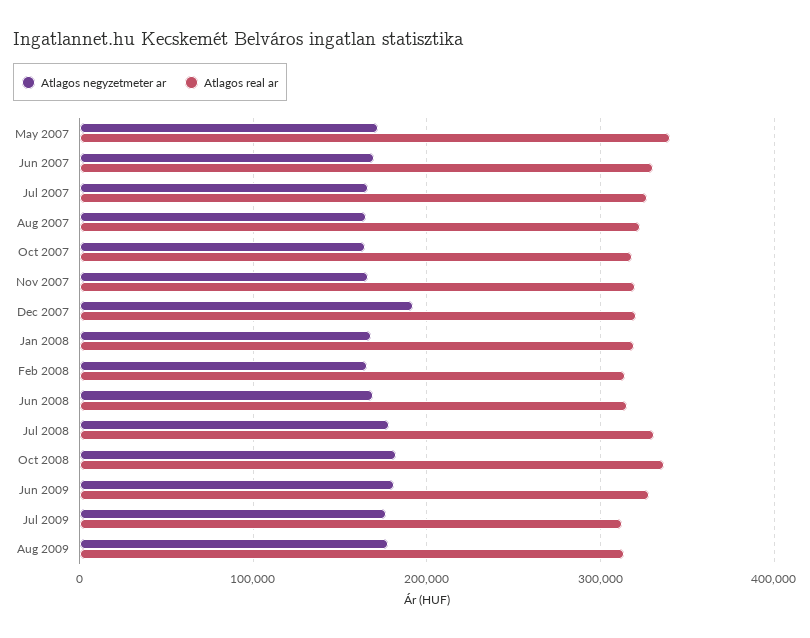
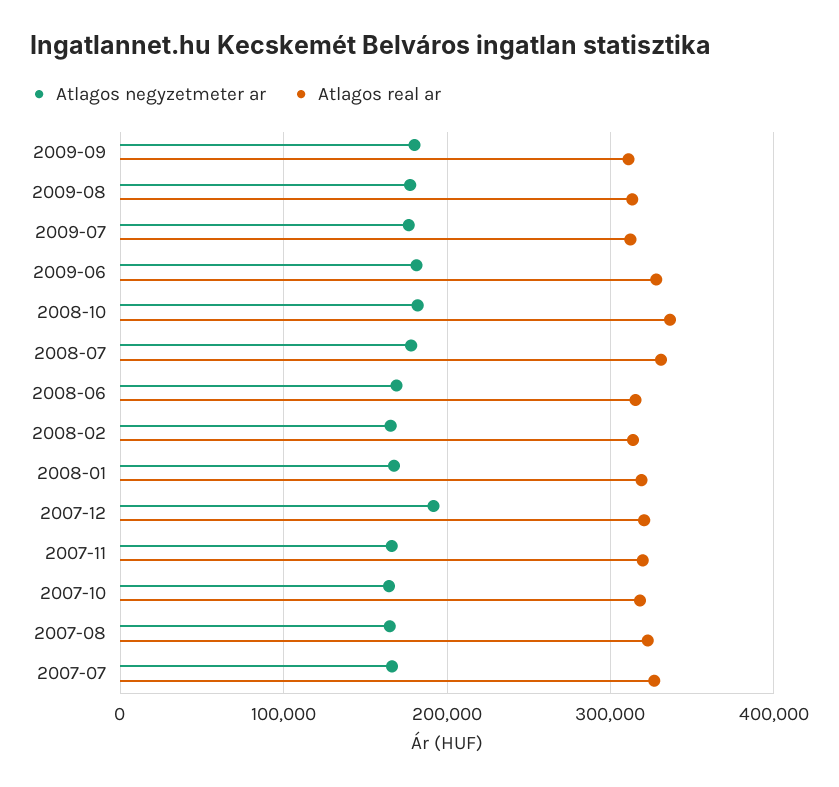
Atlagos negyzetmeter ar, May 2007: 170000 -> none
Atlagos real ar, May 2007: 340000 -> none
Atlagos negyzetmeter ar, Jun 2007: 170000 -> none
Atlagos real ar, Jun 2007: 330000 -> none
Atlagos negyzetmeter ar, 2009-09: none -> 180000
Atlagos real ar, 2009-09: none -> 310000

